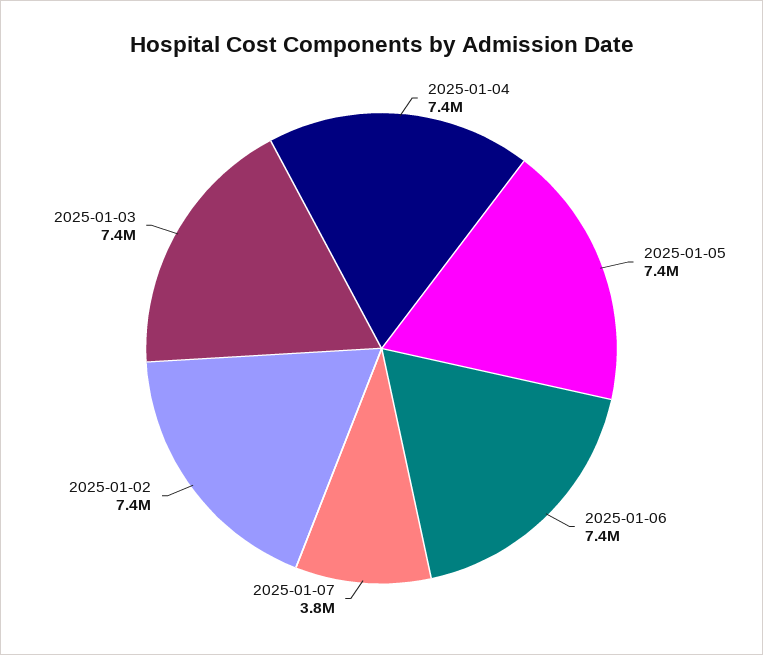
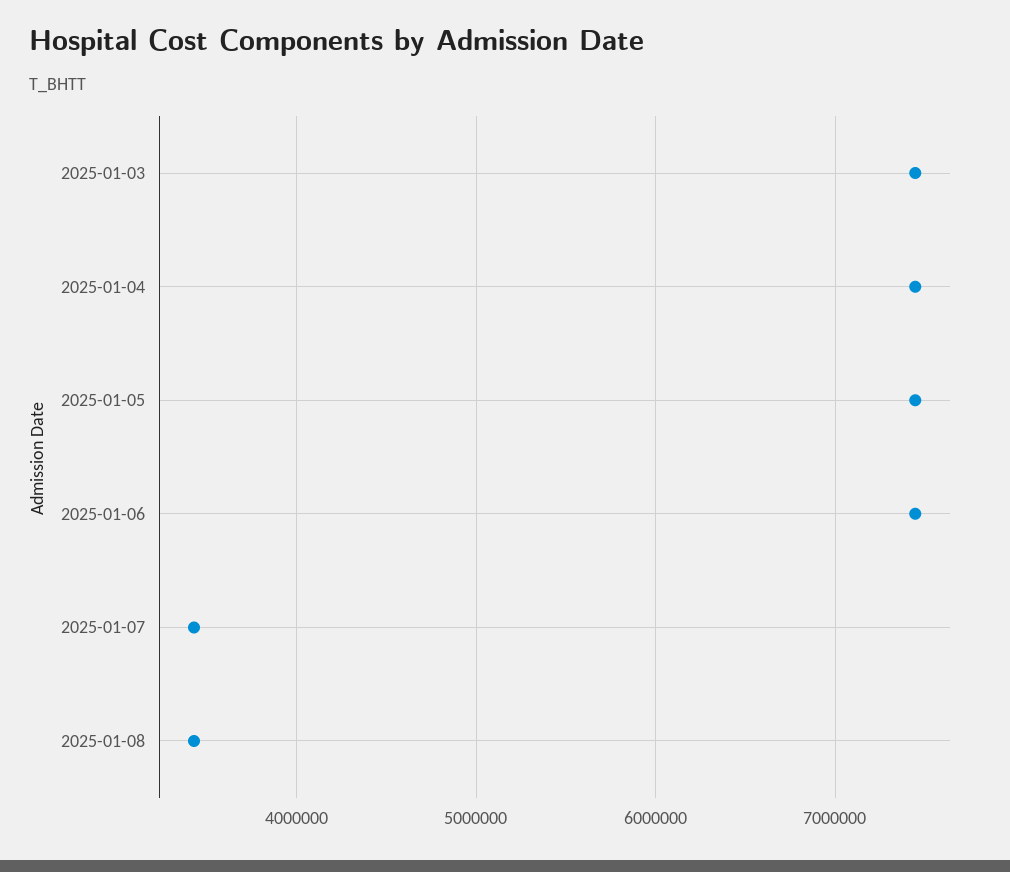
2025-01-07: 3800000 -> 3400000
2025-01-02: 7400000 -> none
2025-01-08: none -> 3400000

